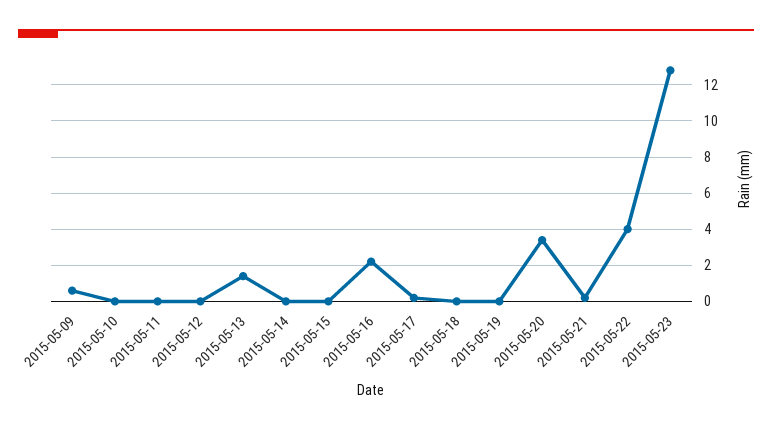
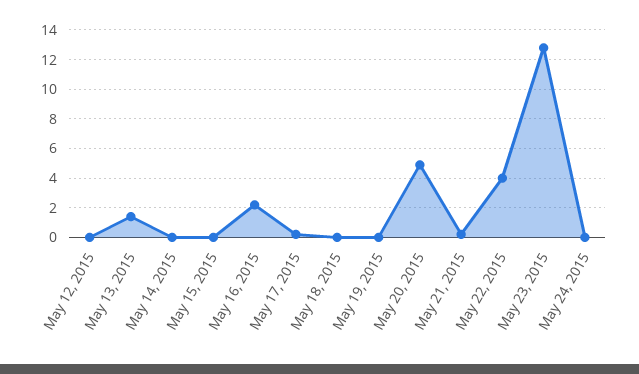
2015-05-09: 0.5 -> none
2015-05-10: 0 -> none
2015-05-11: 0 -> none
2015-05-20: 3.5 -> 5
May 24, 2015: none -> 0

